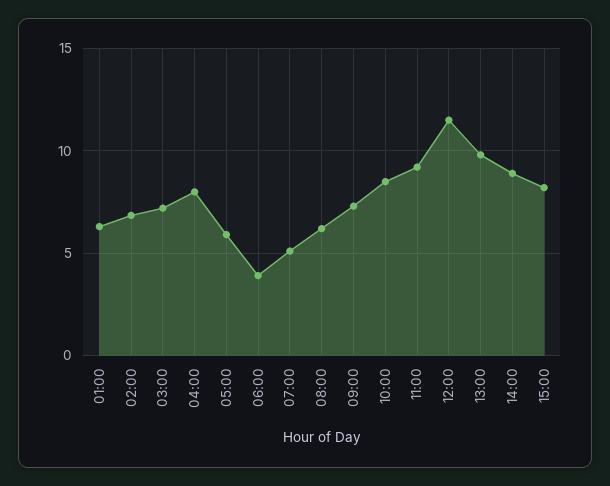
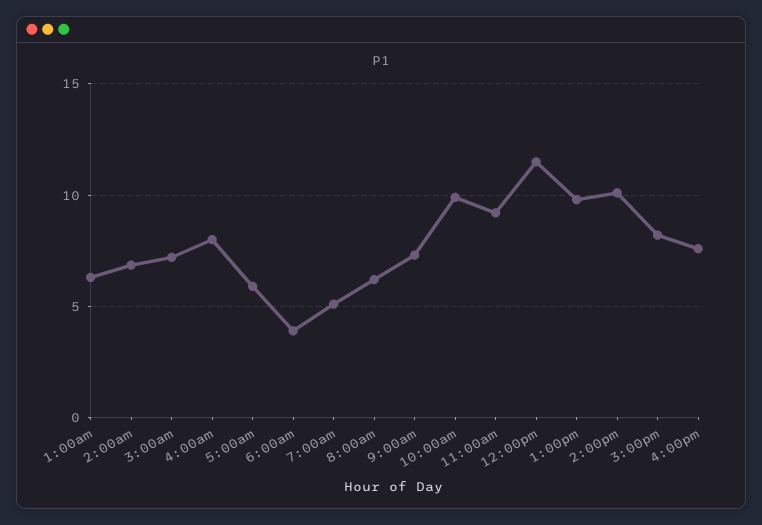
10:00: 8.5 -> 10
14:00: 9 -> 10
4:00pm: none -> 7.5

